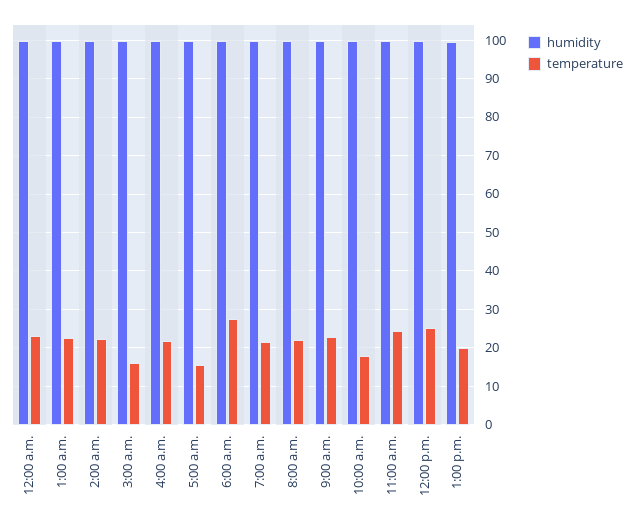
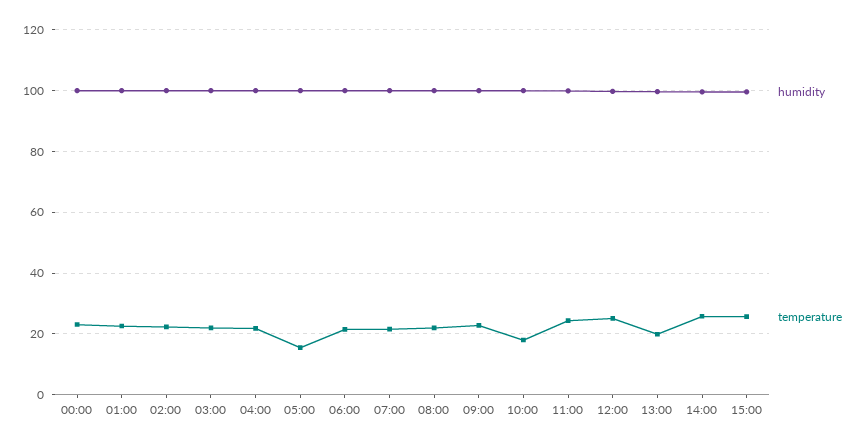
temperature, 3:00 a.m.: 16 -> 22
temperature, 6:00 a.m.: 28 -> 22
humidity, 14:00: none -> 100
temperature, 14:00: none -> 26
humidity, 15:00: none -> 100
temperature, 15:00: none -> 26

